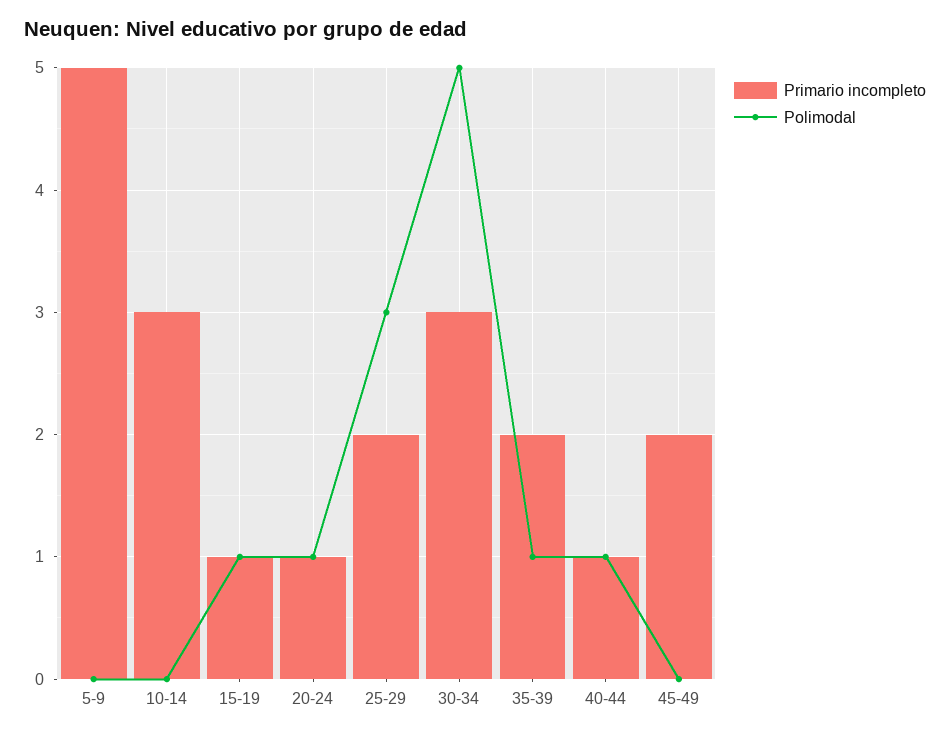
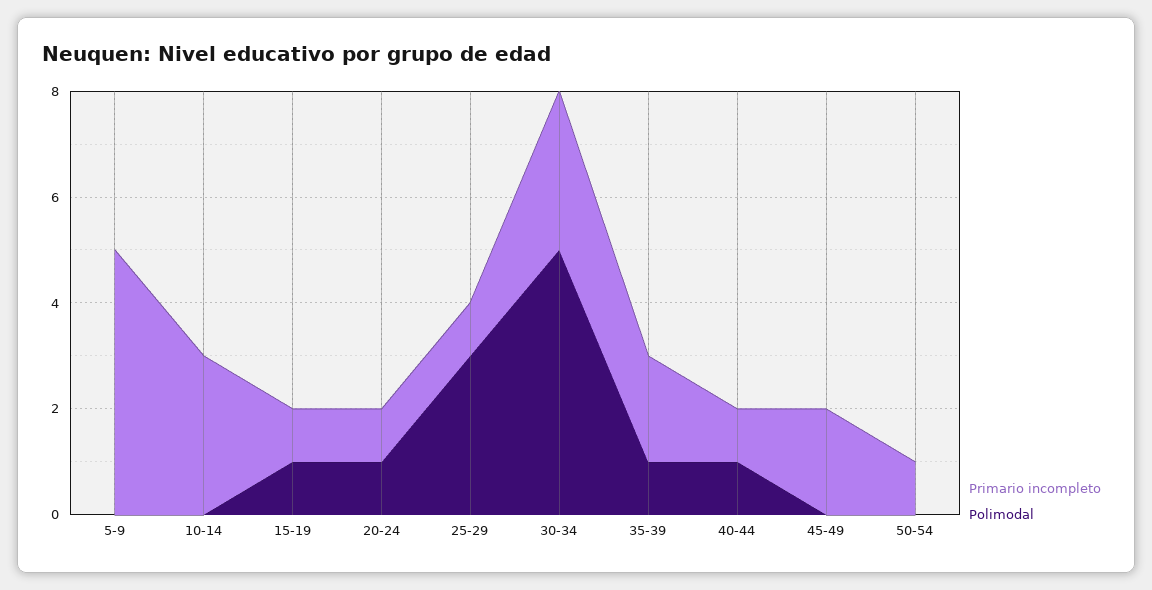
Primario incompleto, 25-29: 2 -> 1
Primario incompleto, 50-54: none -> 1
Polimodal, 50-54: none -> 0

